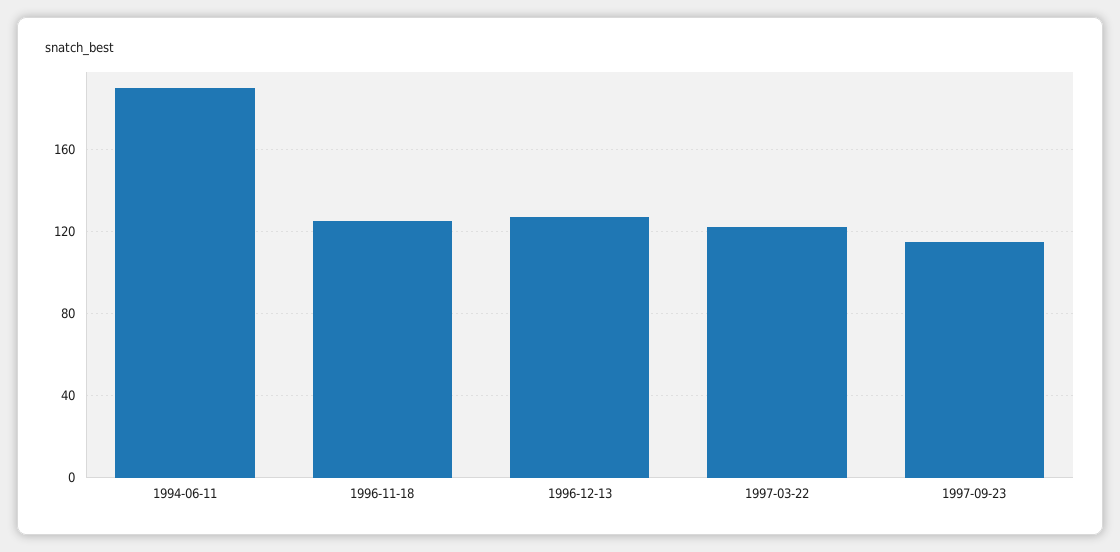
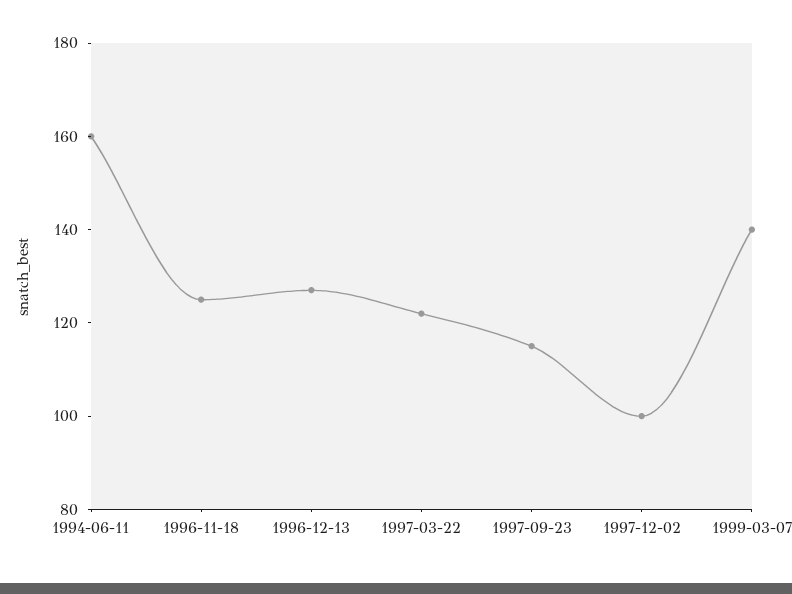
1994-06-11: 190 -> 160
1997-12-02: none -> 100
1999-03-07: none -> 140

